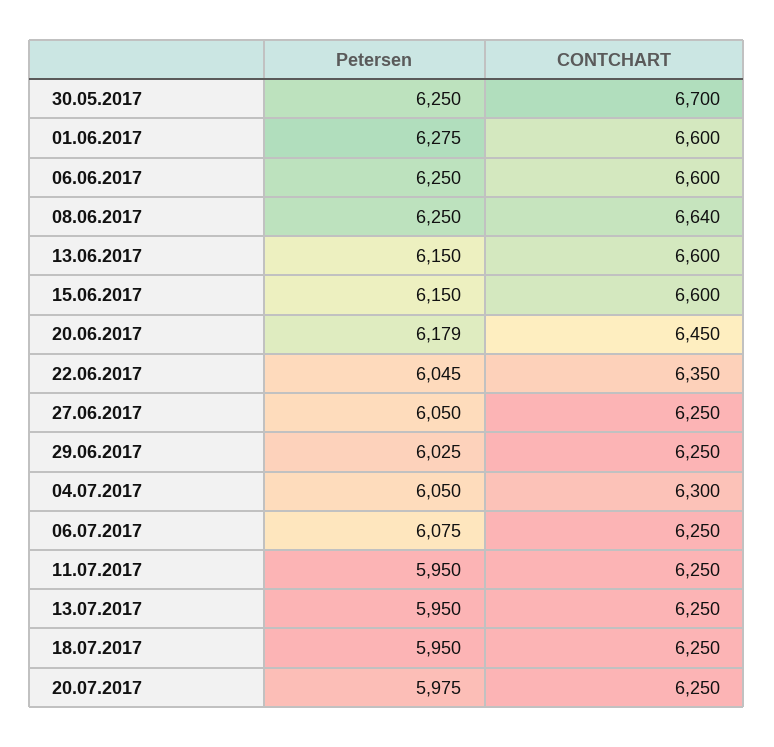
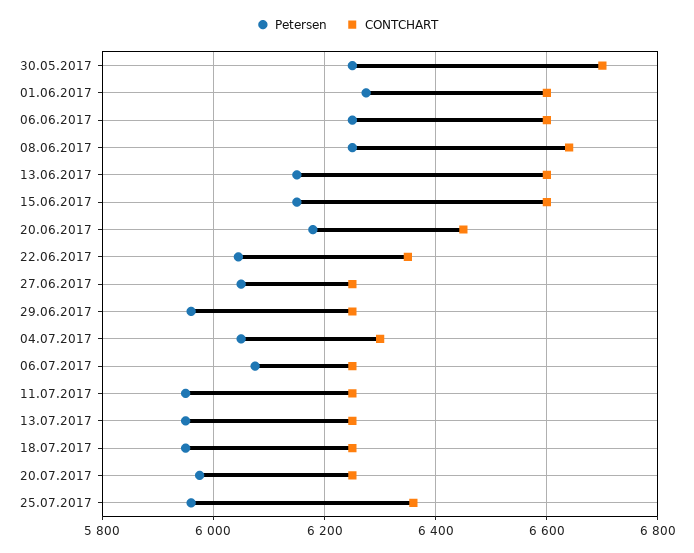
Petersen, 29.06.2017: 6025 -> 5960
Petersen, 25.07.2017: none -> 5960
CONTCHART, 25.07.2017: none -> 6360

